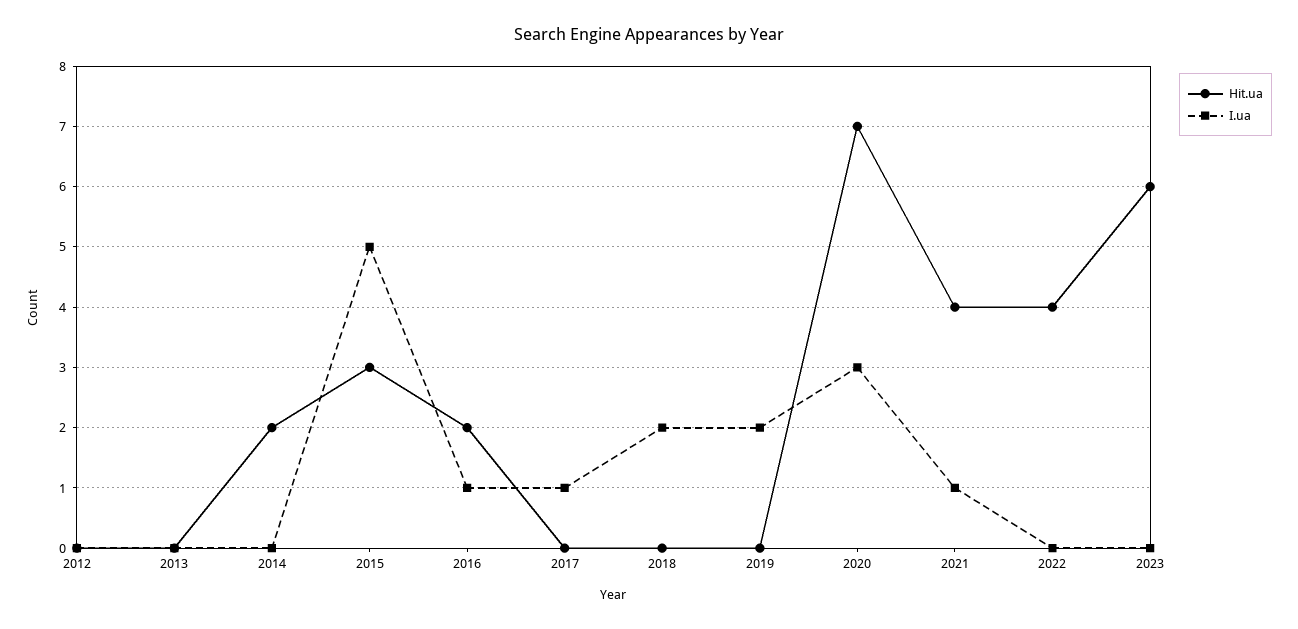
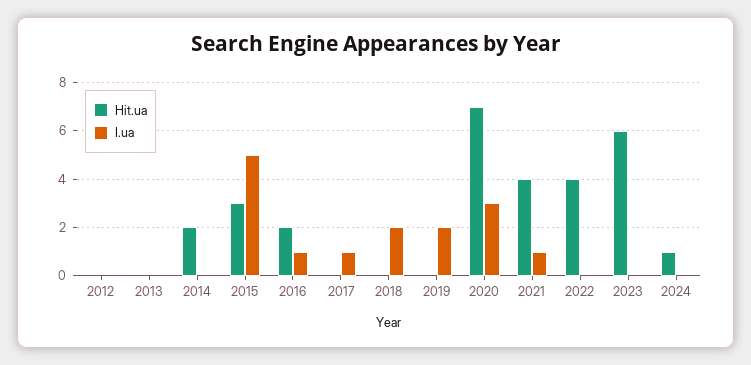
Hit.ua, 2024: none -> 1
I.ua, 2024: none -> 0

